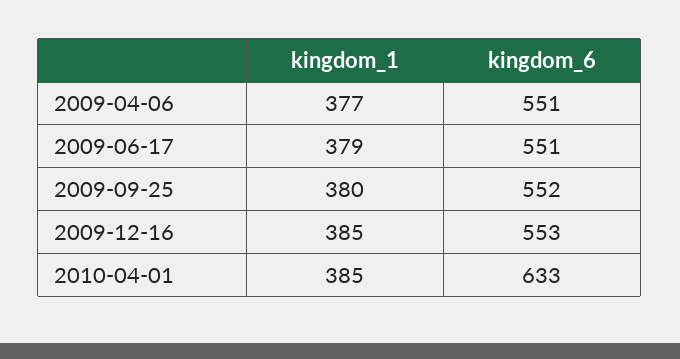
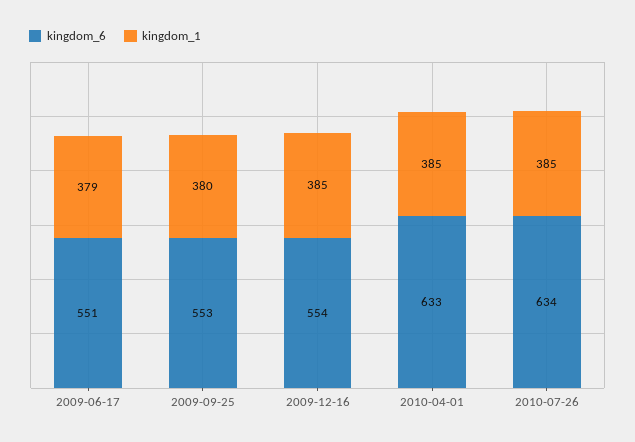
kingdom_1, 2009-04-06: 377 -> none
kingdom_6, 2009-04-06: 551 -> none
kingdom_6, 2009-09-25: 552 -> 553
kingdom_6, 2009-12-16: 553 -> 554
kingdom_6, 2010-07-26: none -> 634
kingdom_1, 2010-07-26: none -> 385

